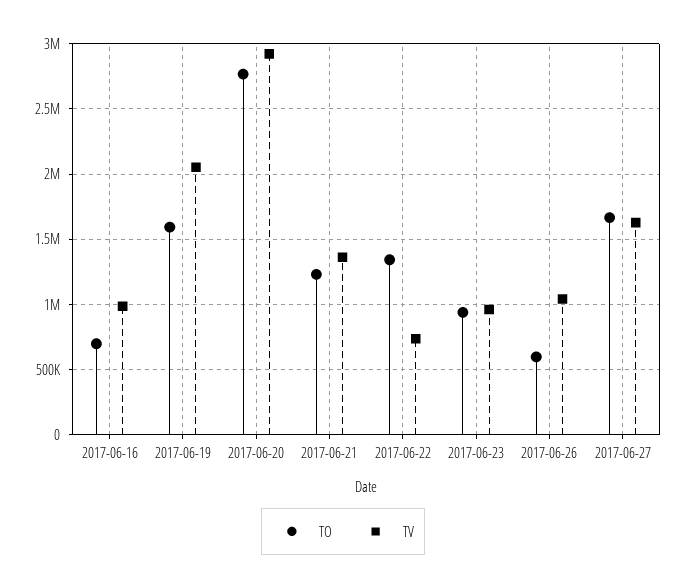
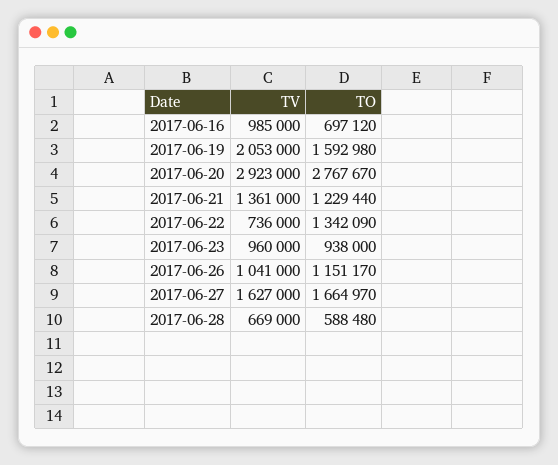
TO, 2017-06-26: 600000 -> 1151170
TV, 2017-06-28: none -> 669000
TO, 2017-06-28: none -> 588480

